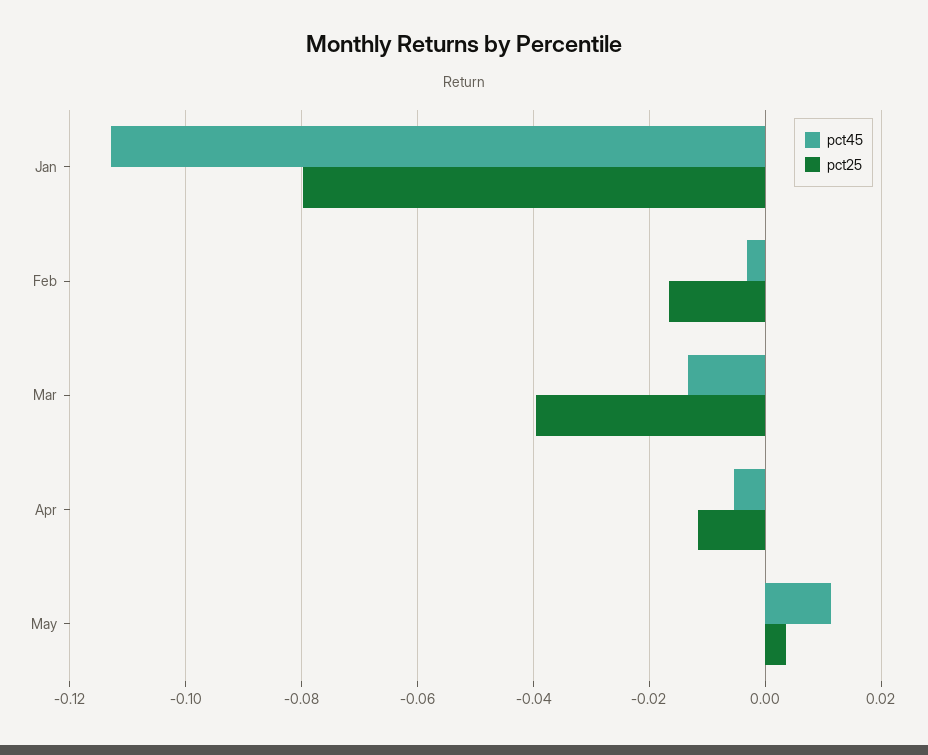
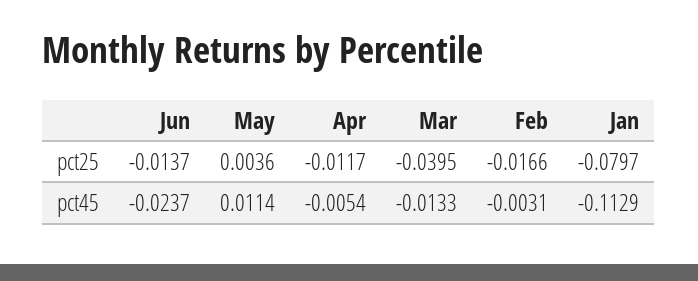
pct25, Jun: none -> -0.0137
pct45, Jun: none -> -0.0237

